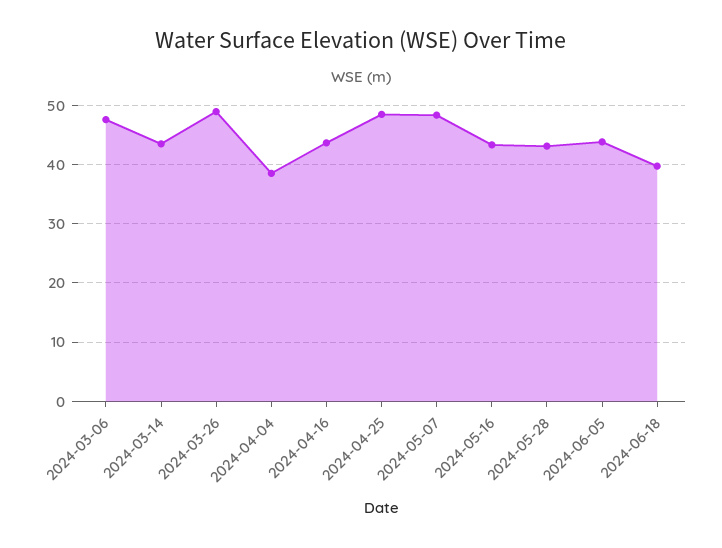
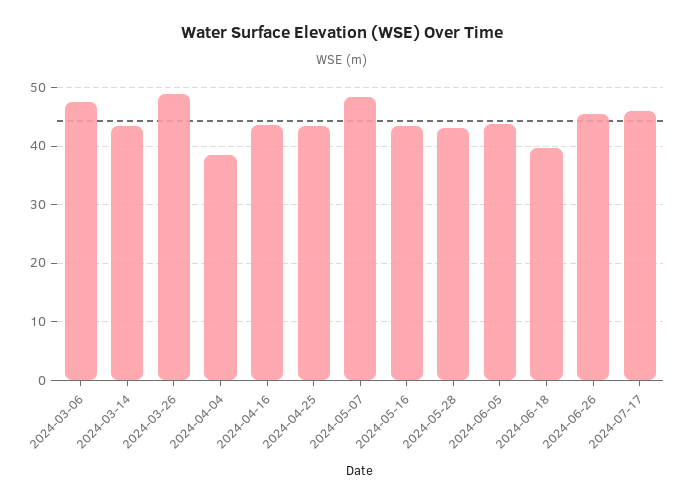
2024-04-25: 48 -> 44
2024-06-26: none -> 46
2024-07-17: none -> 46

